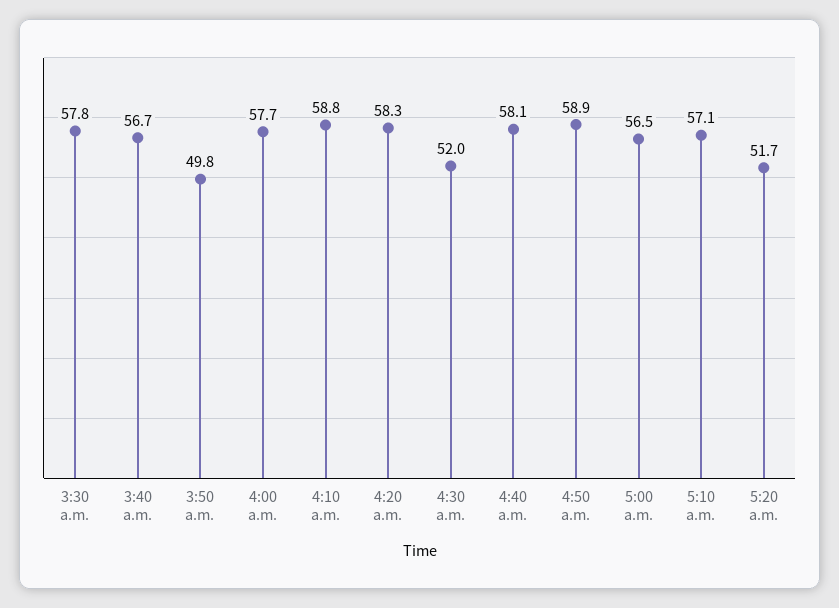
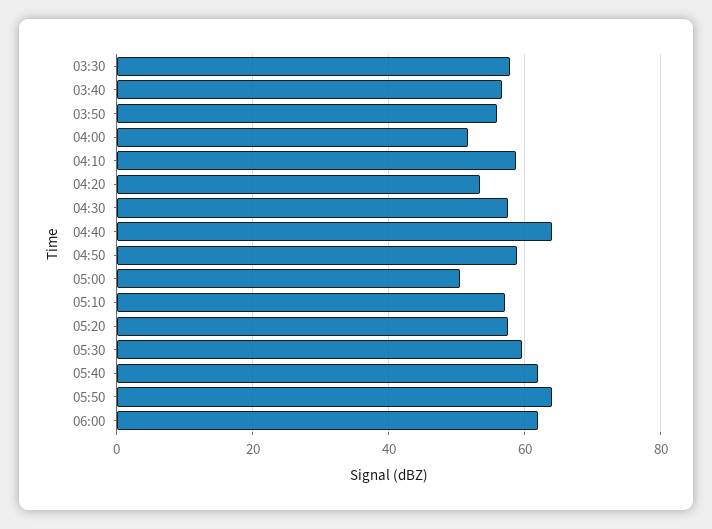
3:50 a.m.: 49.8 -> 56
4:00 a.m.: 57.7 -> 52
4:20 a.m.: 58.3 -> 54
4:30 a.m.: 52 -> 58
4:40 a.m.: 58.1 -> 64
5:00 a.m.: 56.5 -> 50
5:20 a.m.: 51.7 -> 58
05:30: none -> 60
05:40: none -> 62
05:50: none -> 64
06:00: none -> 62

